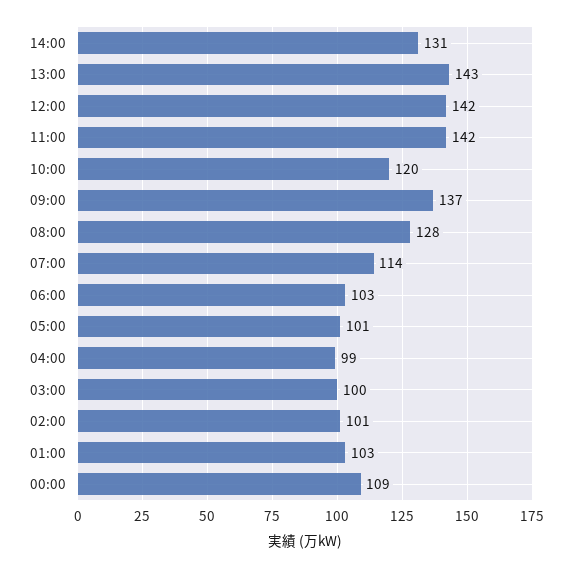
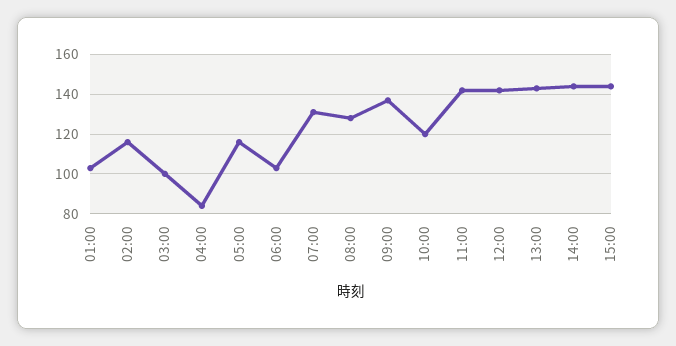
14:00: 131 -> 145
07:00: 114 -> 130
05:00: 101 -> 115
04:00: 99 -> 85
02:00: 101 -> 115
00:00: 109 -> none
15:00: none -> 145

